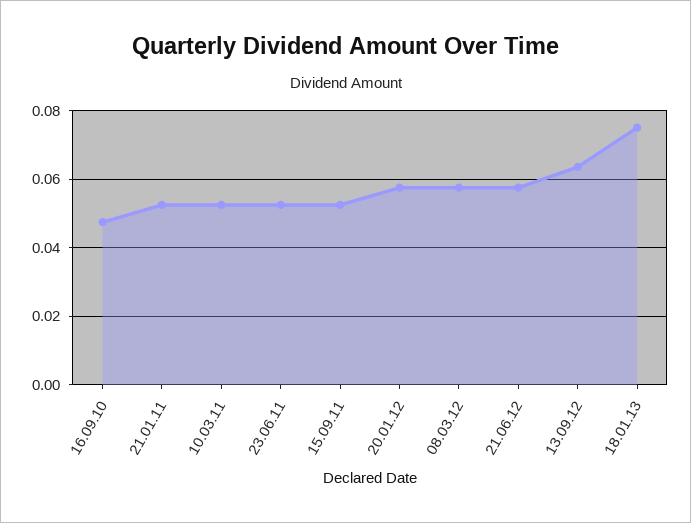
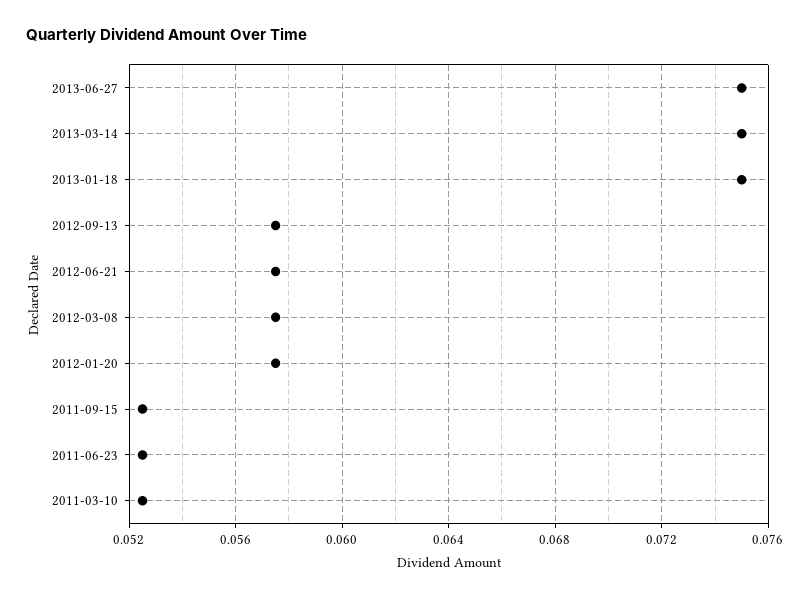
16.09.10: 0.048 -> none
21.01.11: 0.052 -> none
13.09.12: 0.064 -> 0.0575
2013-06-27: none -> 0.075
2013-03-14: none -> 0.075

